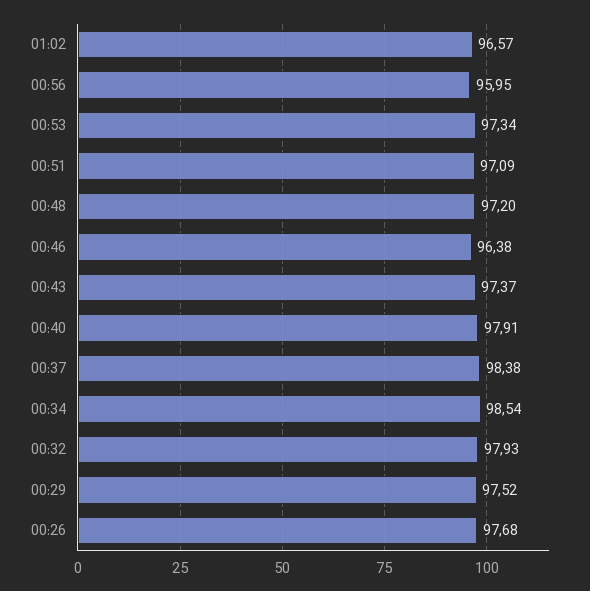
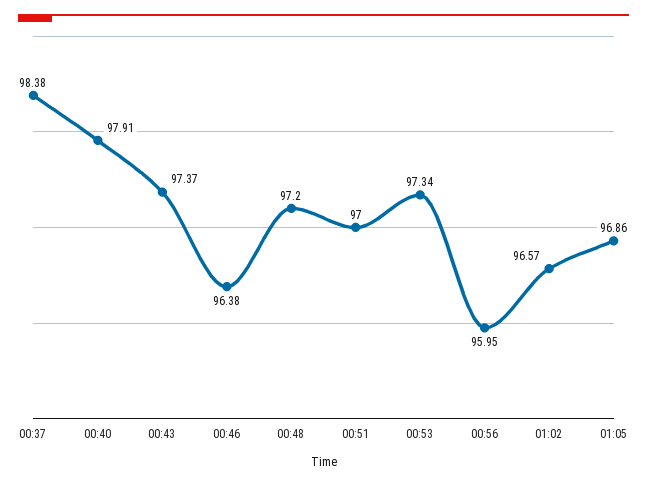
00:51: 97.09 -> 97
00:34: 98.54 -> none
00:32: 97.93 -> none
00:29: 97.52 -> none
00:26: 97.68 -> none
01:05: none -> 96.86

